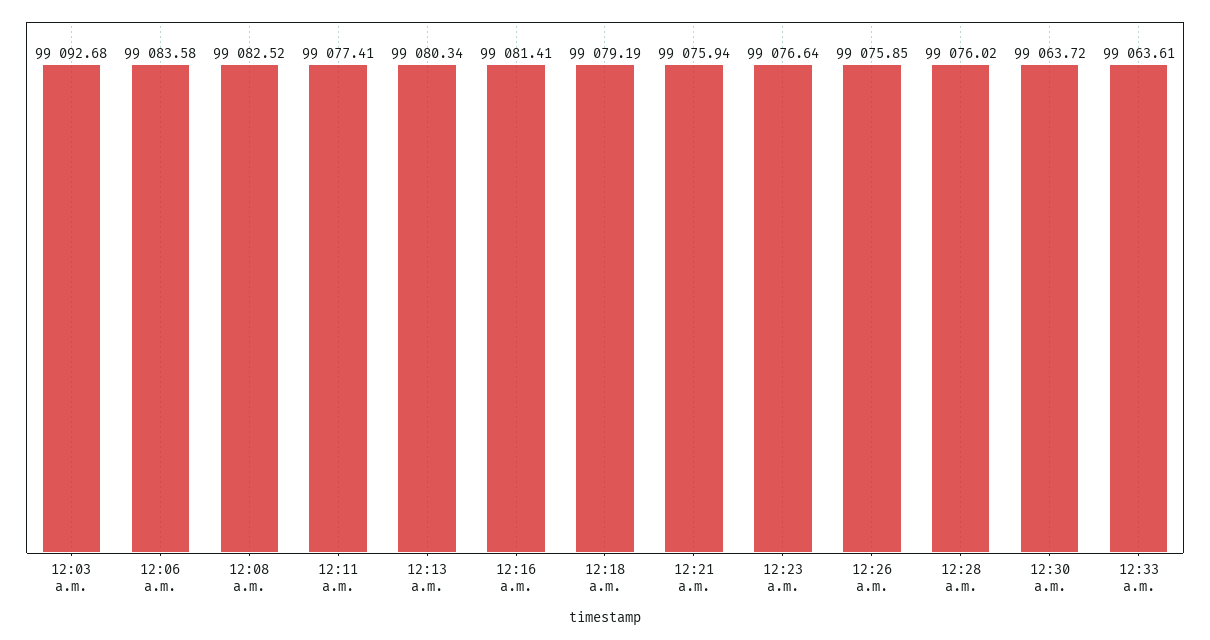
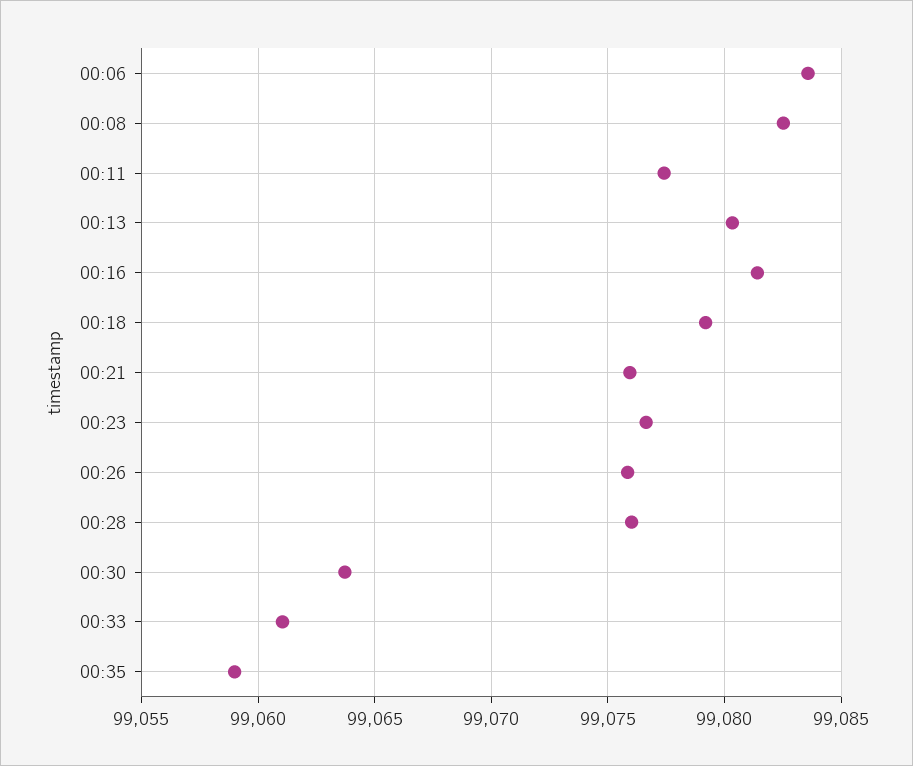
12:03 a.m.: 99092.68 -> none
12:33 a.m.: 99063.61 -> 99061
00:35: none -> 99059

